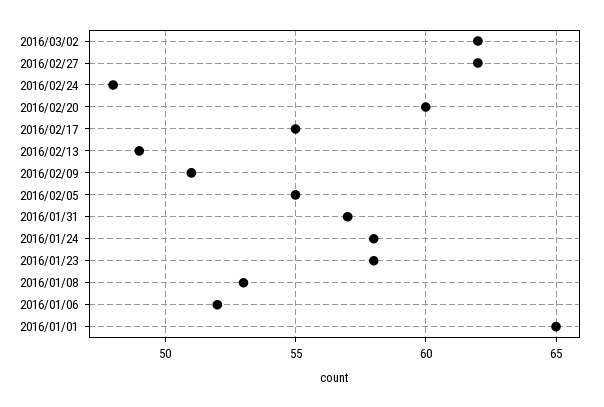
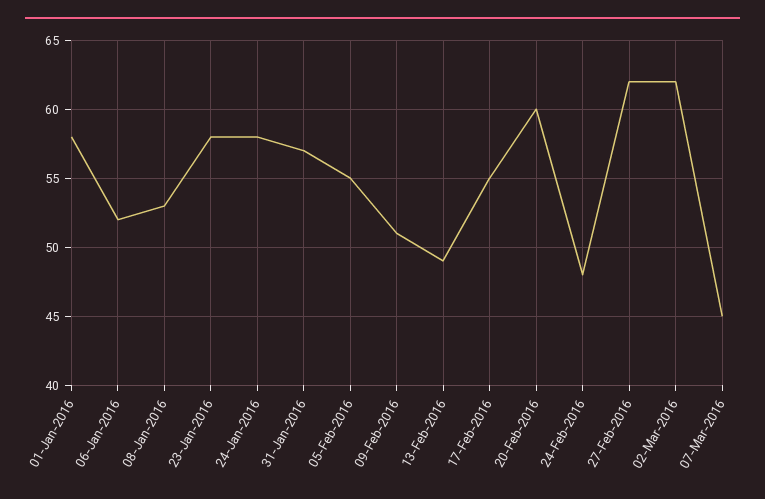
2016/01/01: 65 -> 58
07-Mar-2016: none -> 45

